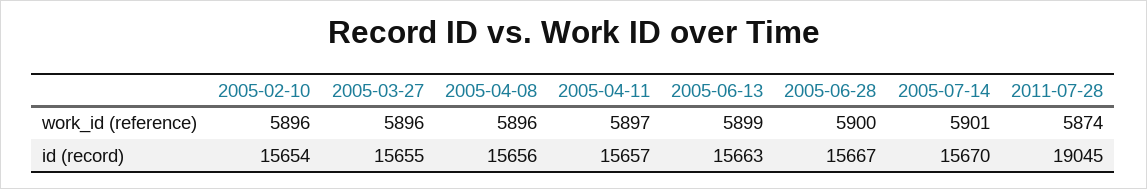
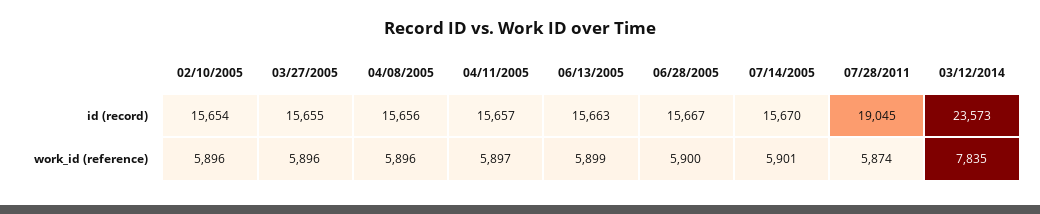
03/12/2014, id (record): none -> 23573
03/12/2014, work_id (reference): none -> 7835

